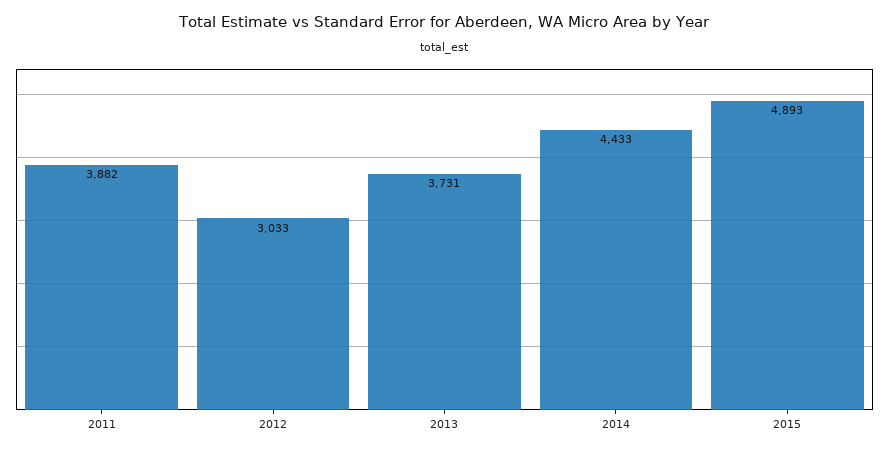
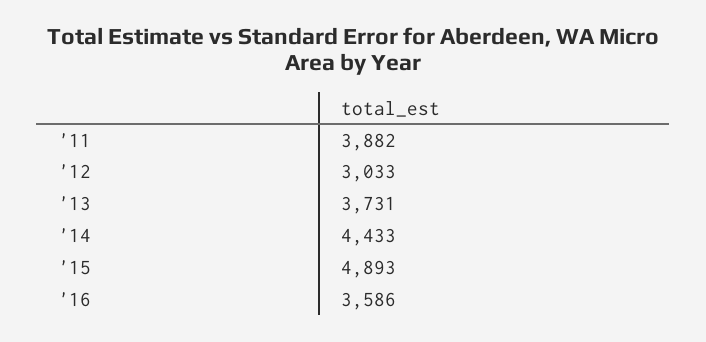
'16: none -> 3586

